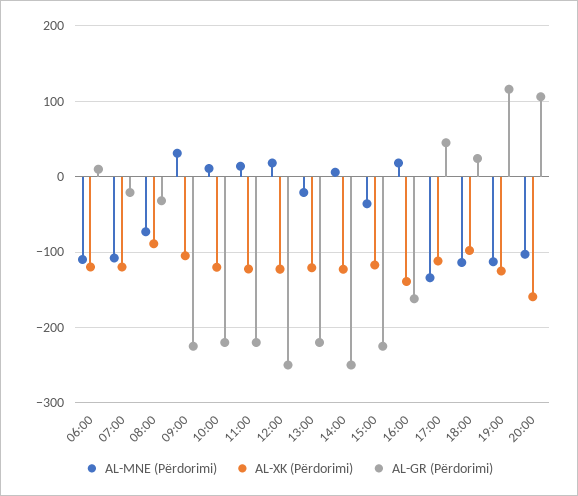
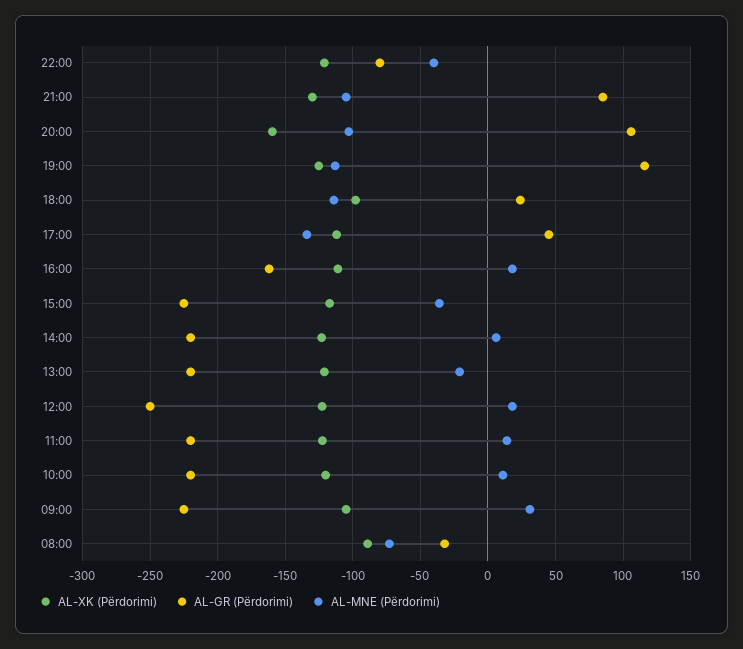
AL-MNE (Përdorimi), 06:00: -110 -> none
AL-XK (Përdorimi), 06:00: -120 -> none
AL-GR (Përdorimi), 06:00: 10 -> none
AL-MNE (Përdorimi), 07:00: -110 -> none
AL-XK (Përdorimi), 07:00: -120 -> none
AL-GR (Përdorimi), 07:00: -20 -> none
AL-GR (Përdorimi), 14:00: -250 -> -220
AL-XK (Përdorimi), 16:00: -140 -> -110
AL-XK (Përdorimi), 22:00: none -> -120
AL-GR (Përdorimi), 22:00: none -> -80
AL-MNE (Përdorimi), 22:00: none -> -40
AL-XK (Përdorimi), 21:00: none -> -130
AL-GR (Përdorimi), 21:00: none -> 85
AL-MNE (Përdorimi), 21:00: none -> -105

